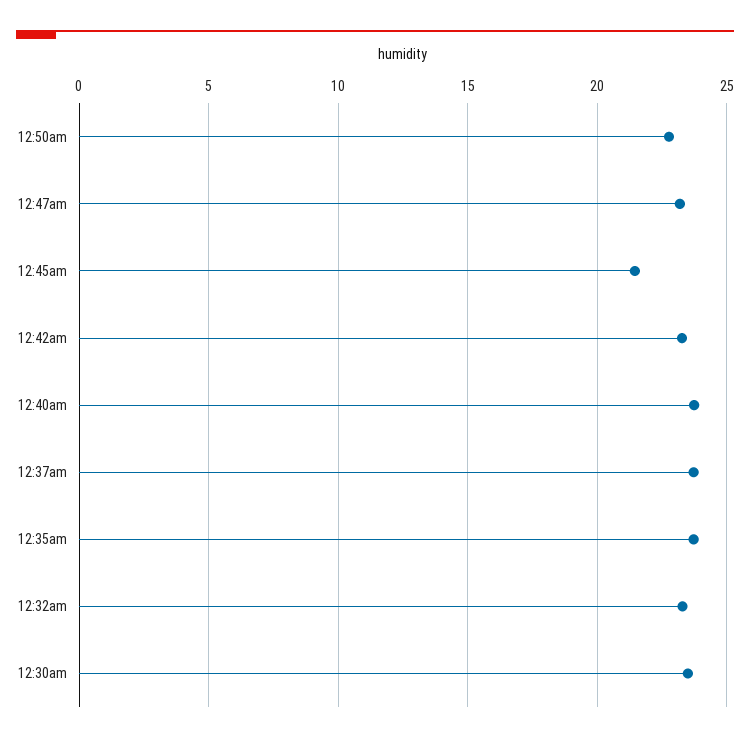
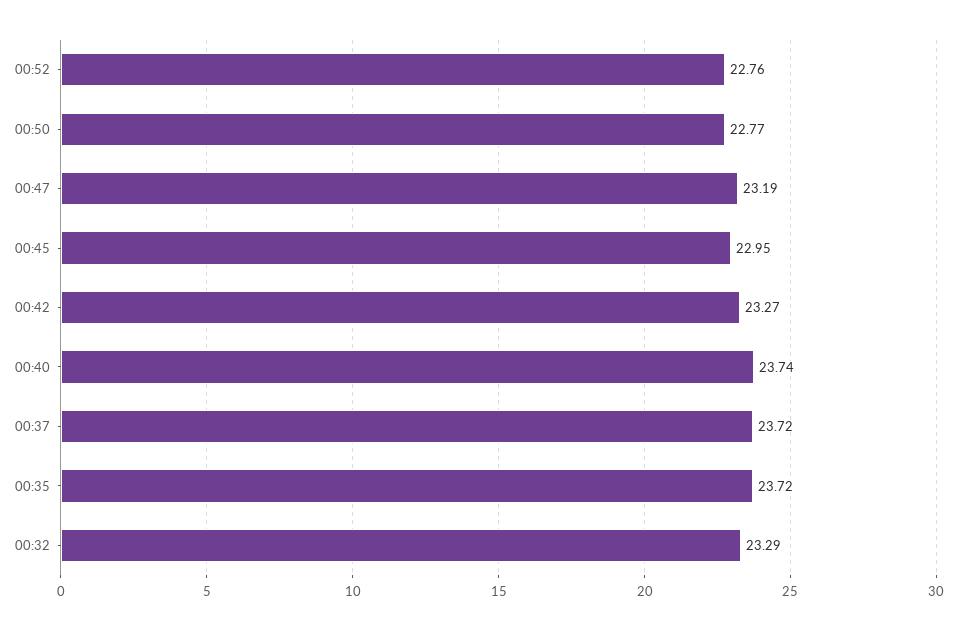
12:45am: 21.5 -> 22.95
12:30am: 23.5 -> none
00:52: none -> 22.76

